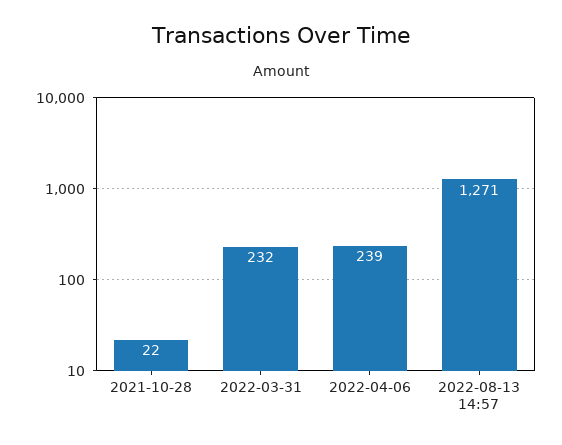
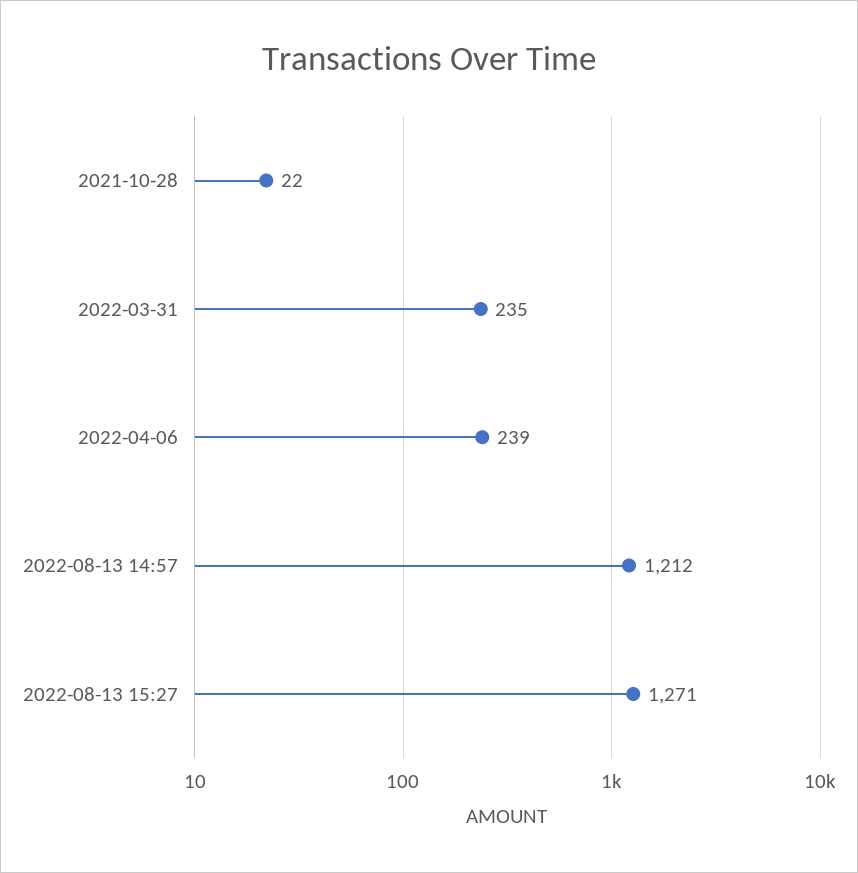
2022-03-31: 232 -> 235
2022-08-13 14:57: 1271 -> 1212
2022-08-13 15:27: none -> 1271

